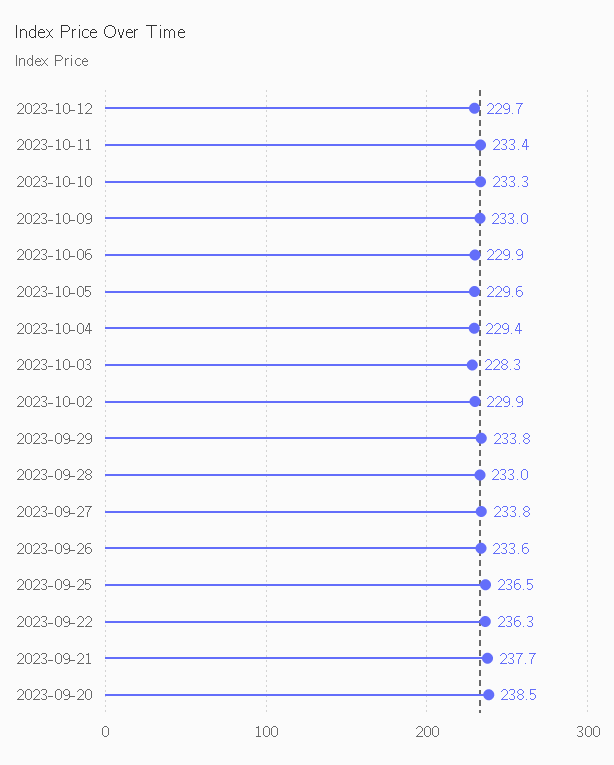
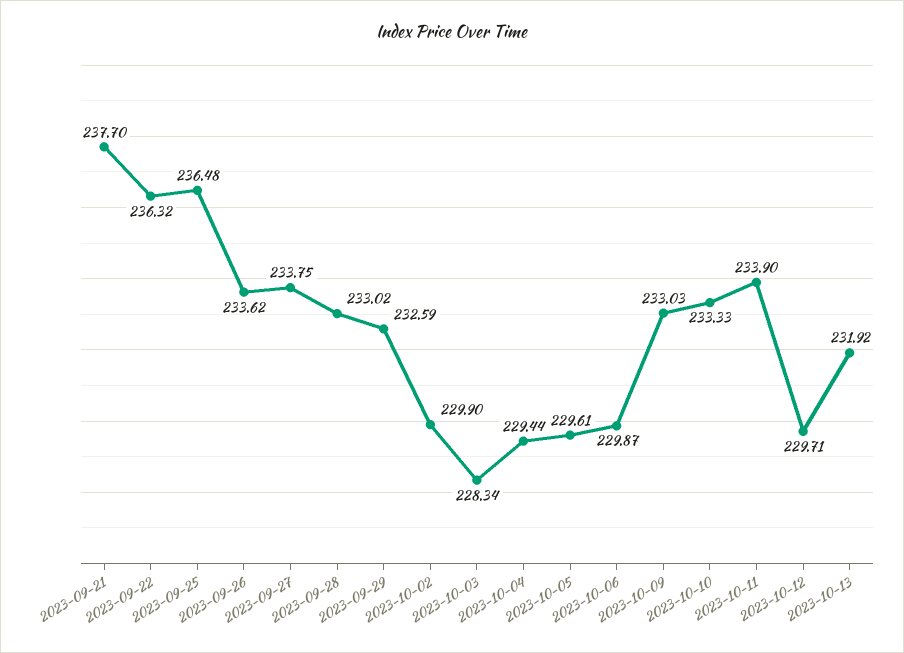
2023-10-11: 233.4 -> 233.9
2023-09-29: 233.8 -> 232.59
2023-09-20: 238.5 -> none
2023-10-13: none -> 231.92

